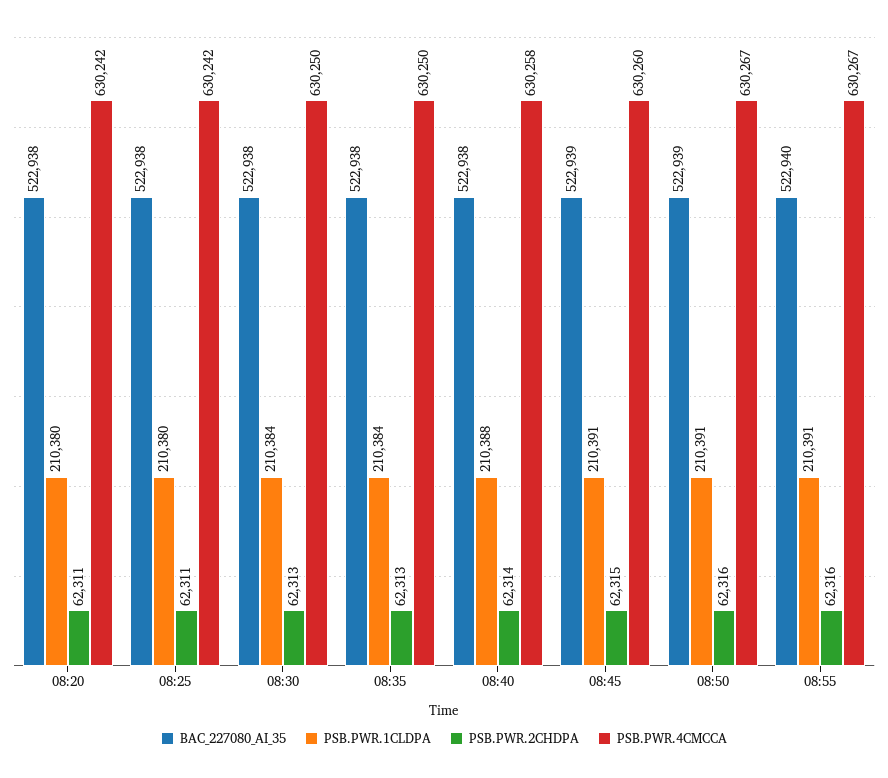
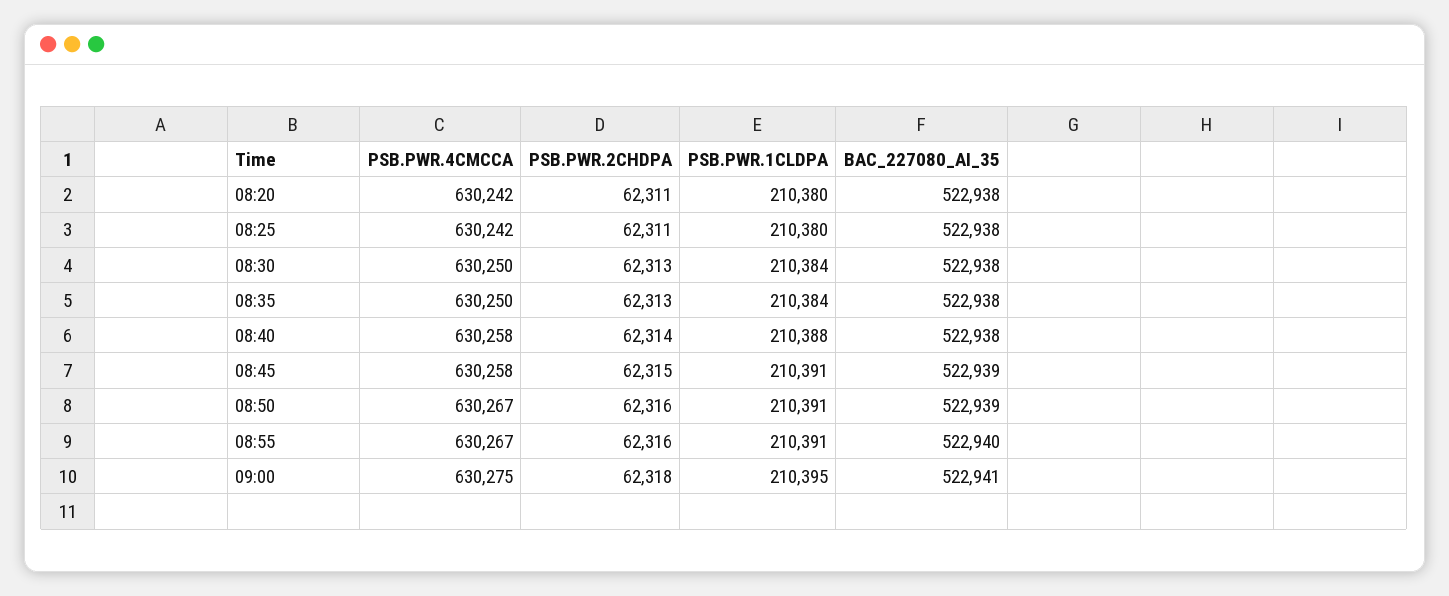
PSB.PWR.4CMCCA, 08:45: 630260 -> 630258
PSB.PWR.4CMCCA, 09:00: none -> 630275
PSB.PWR.2CHDPA, 09:00: none -> 62318
PSB.PWR.1CLDPA, 09:00: none -> 210395
BAC_227080_AI_35, 09:00: none -> 522941

